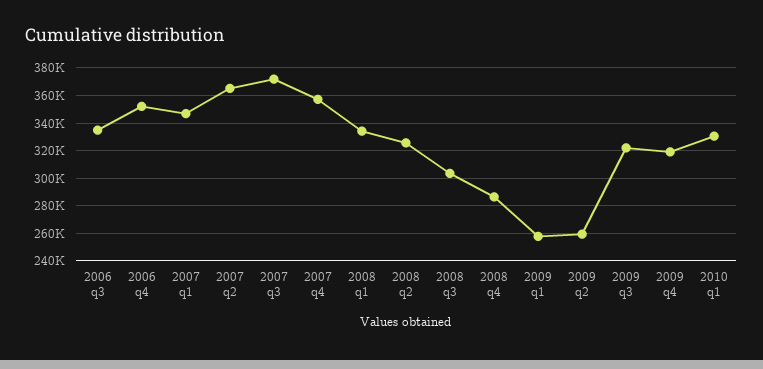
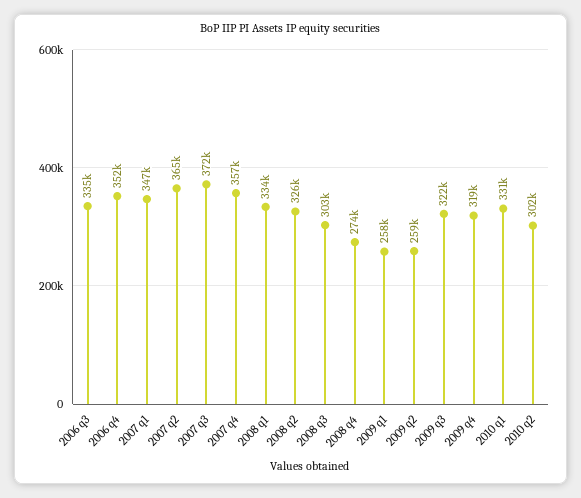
2008 q4: 285000 -> 274000
2010 q2: none -> 302000

